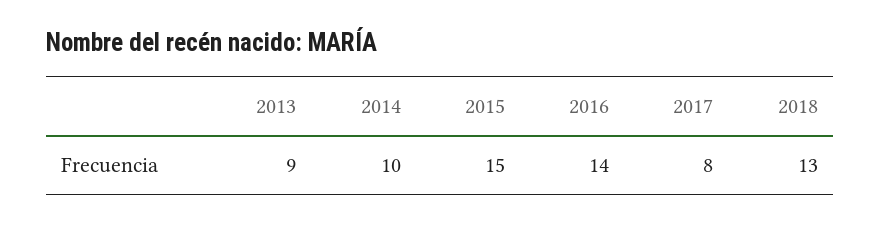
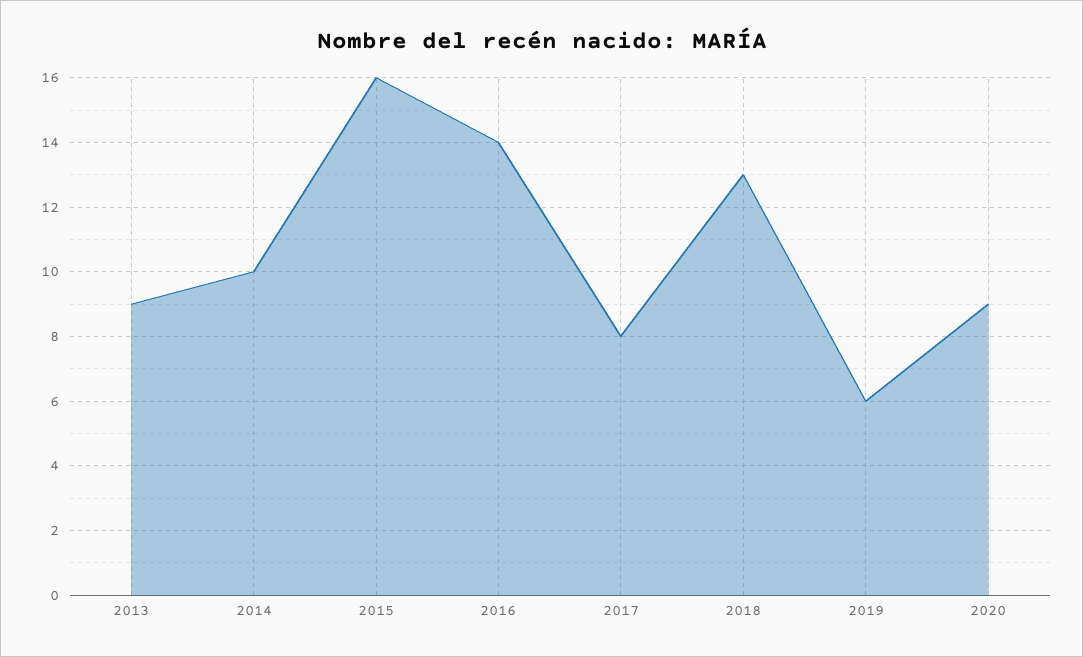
2015: 15 -> 16
2019: none -> 6
2020: none -> 9

